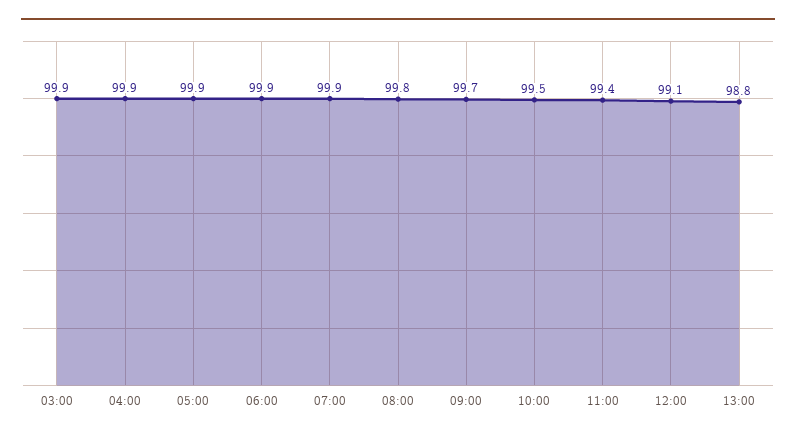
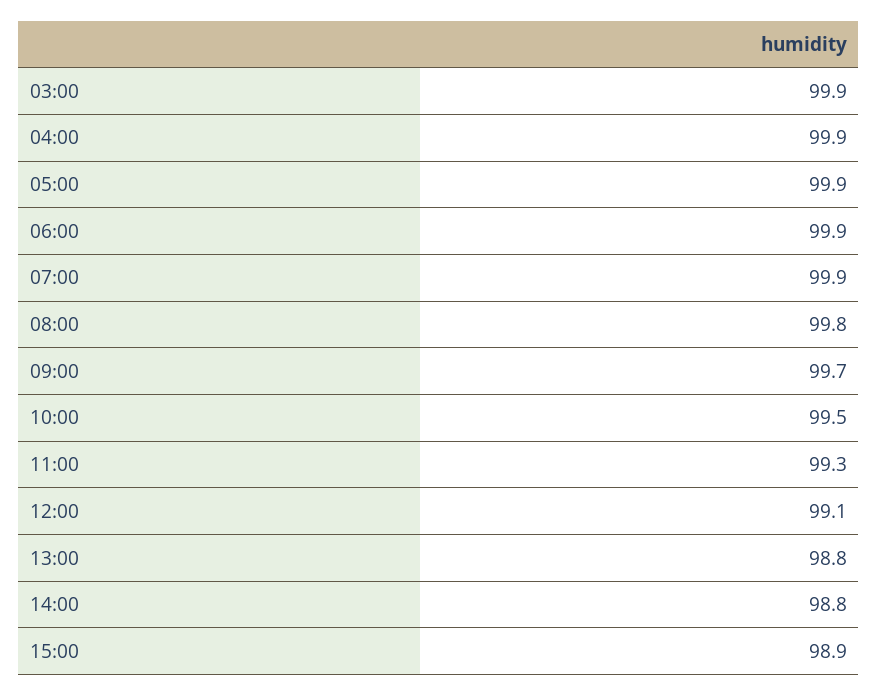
11:00: 99.4 -> 99.3
14:00: none -> 98.8
15:00: none -> 98.9

